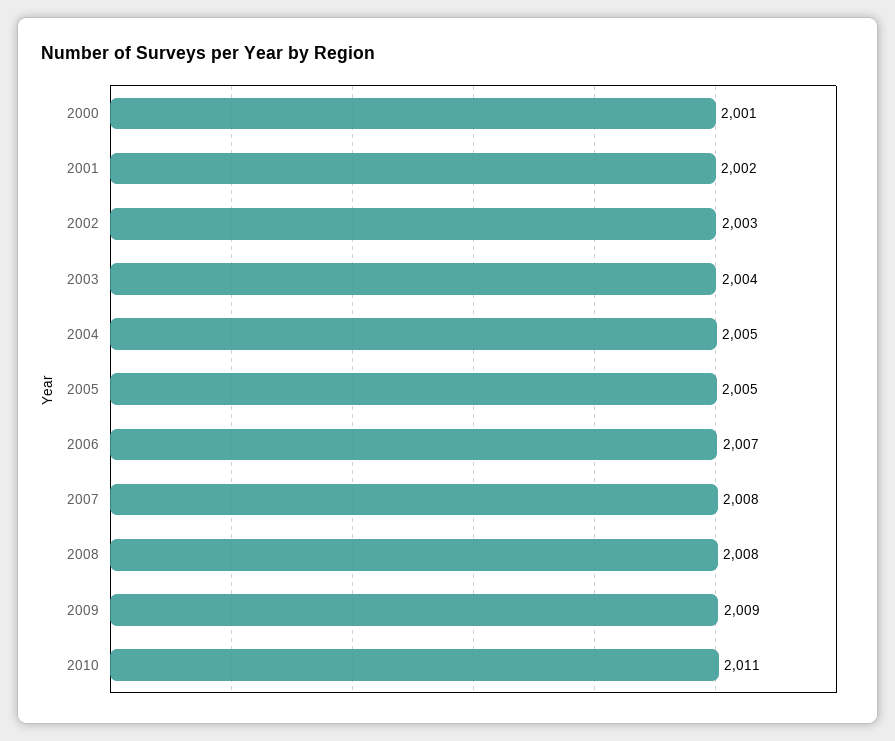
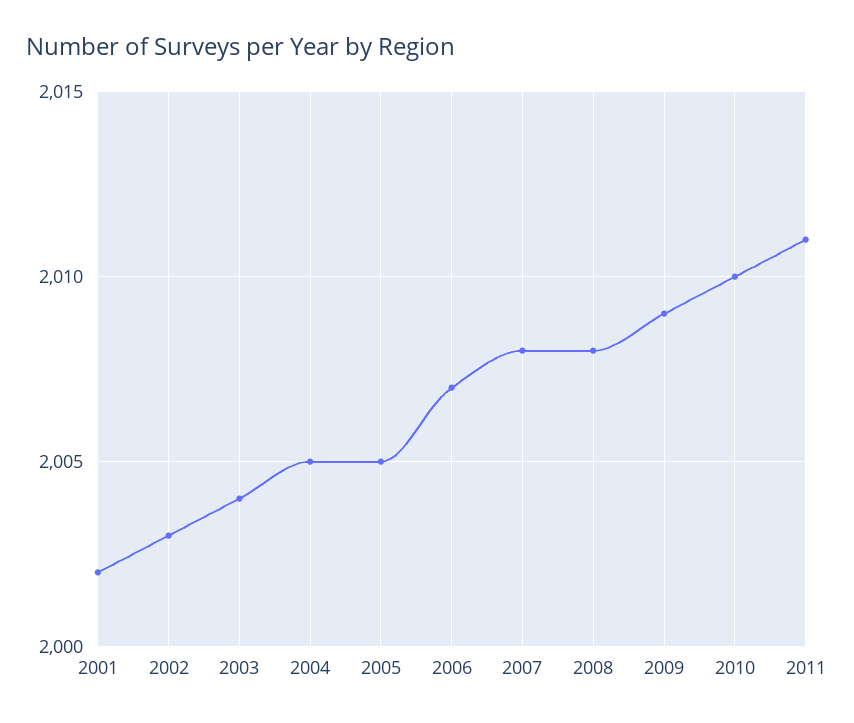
2000: 2001 -> none
2010: 2011 -> 2010
2011: none -> 2011

